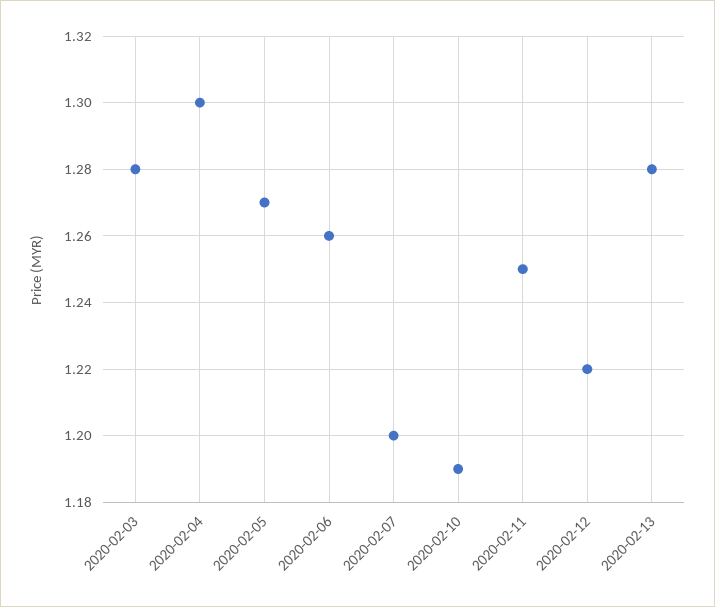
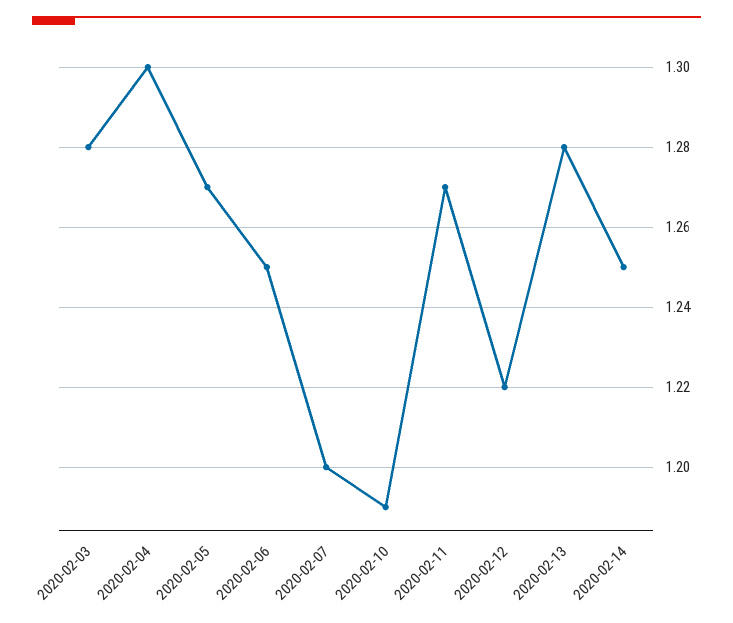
2020-02-06: 1.26 -> 1.25
2020-02-11: 1.25 -> 1.27
2020-02-14: none -> 1.25

